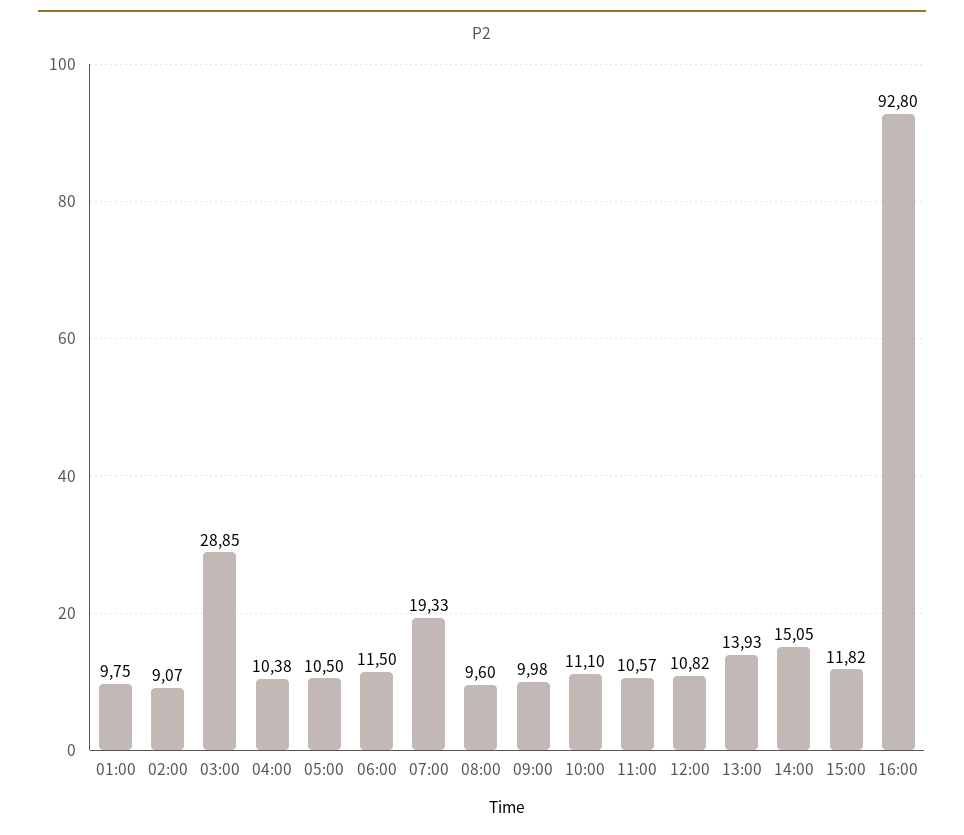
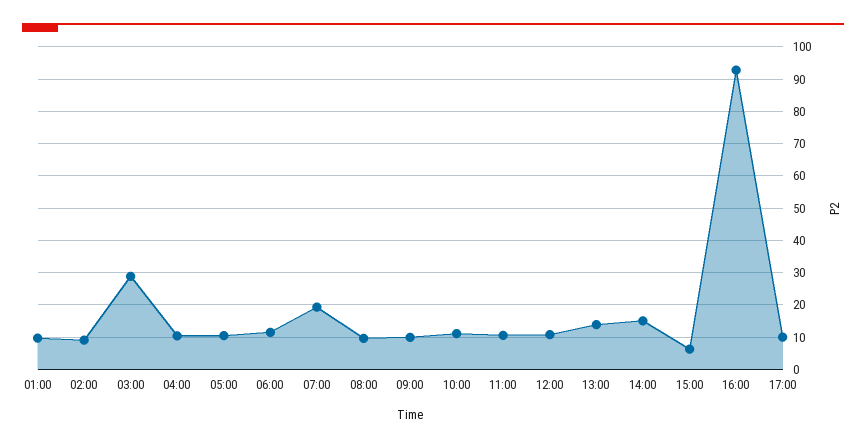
15:00: 11.82 -> 6
17:00: none -> 10

